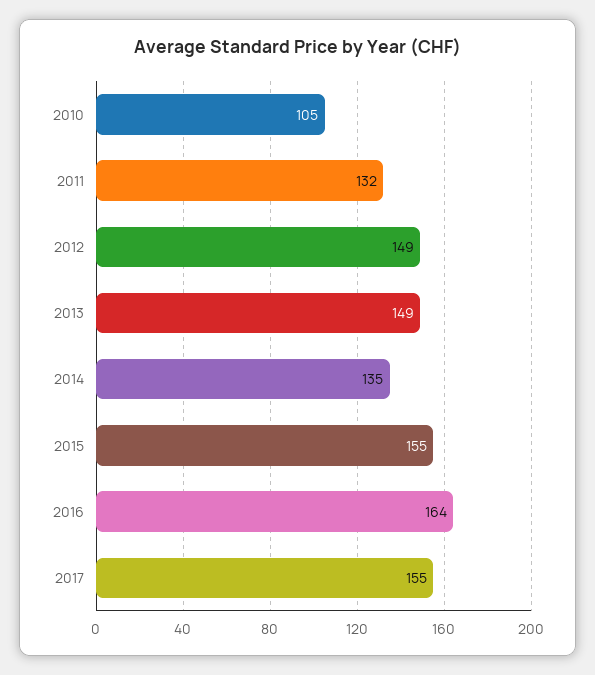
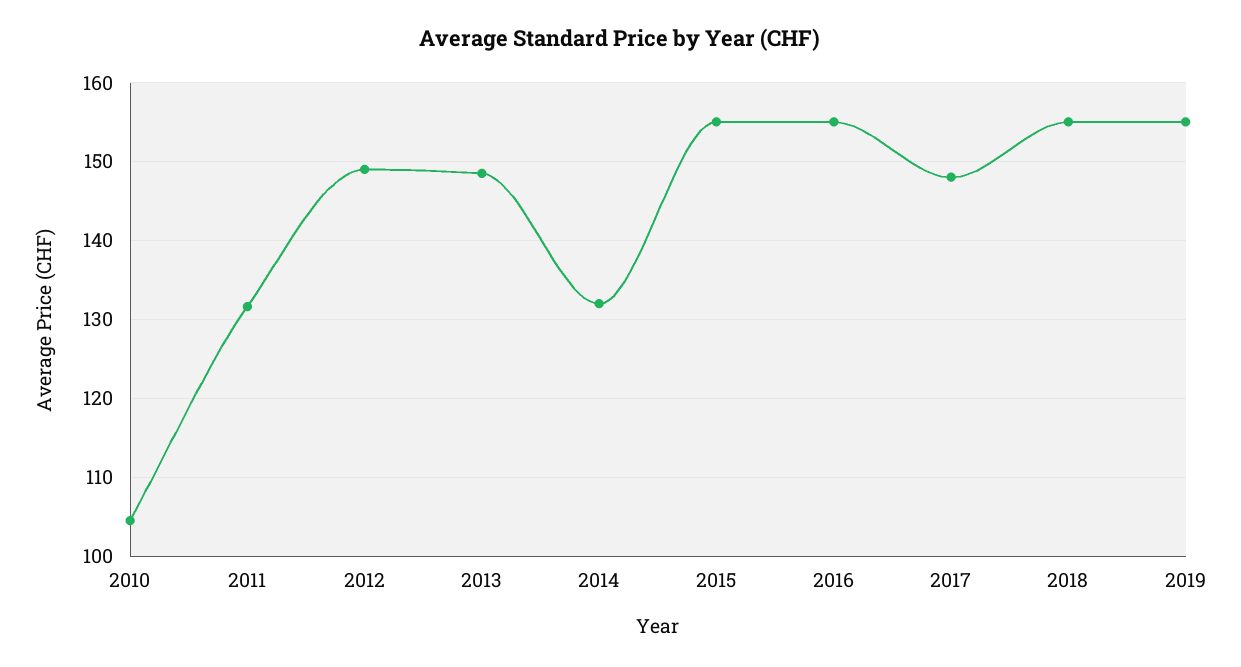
2014: 135 -> 132
2016: 164 -> 155
2017: 155 -> 148
2018: none -> 155
2019: none -> 155

